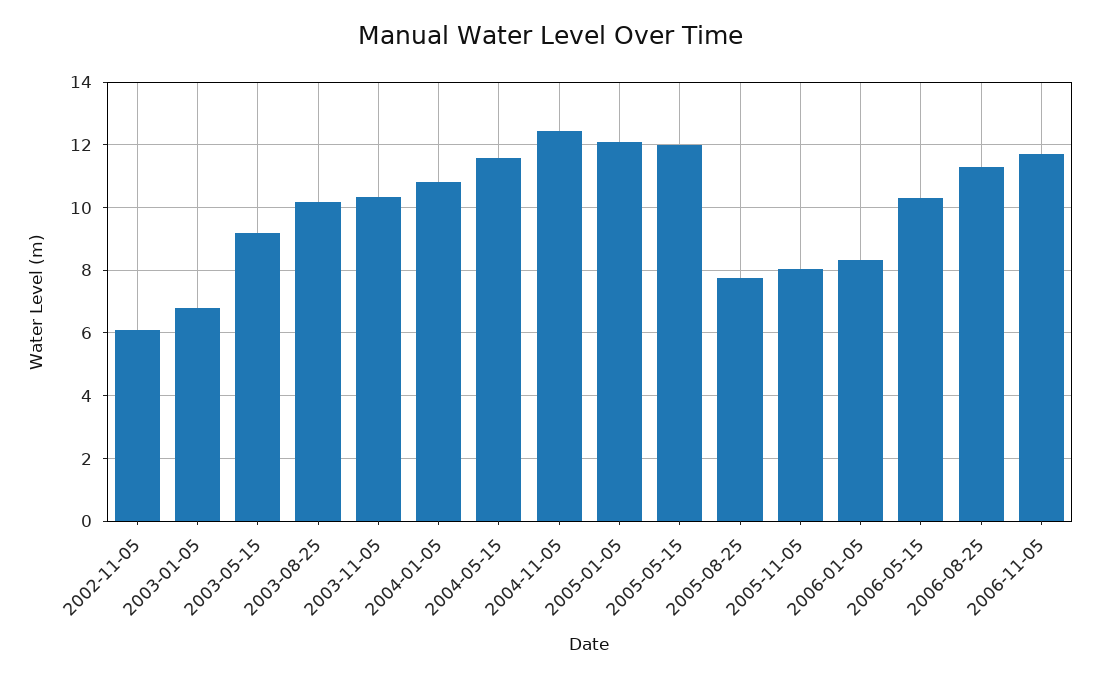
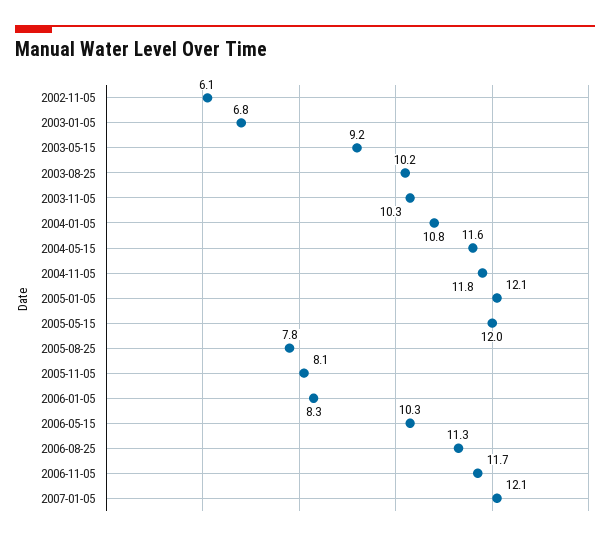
2004-11-05: 12.4 -> 11.8
2007-01-05: none -> 12.1

